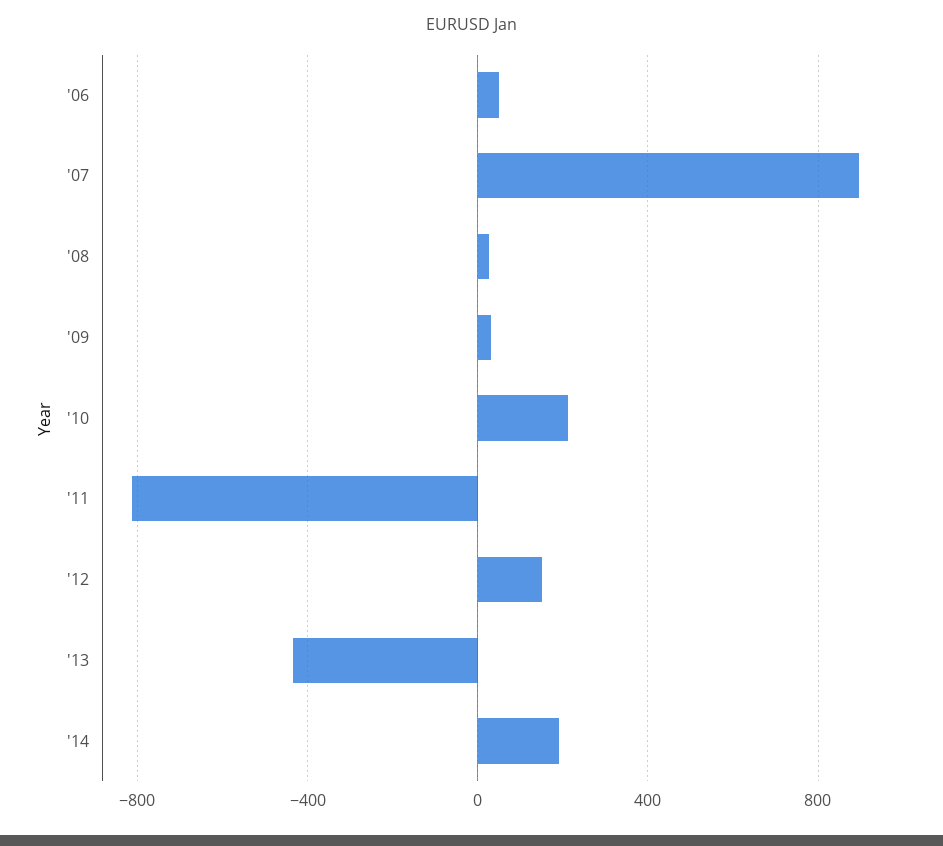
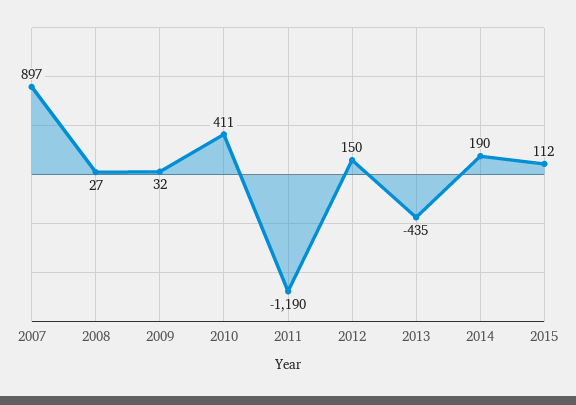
'06: 50 -> none
'10: 200 -> 411
'11: -800 -> -1190
2015: none -> 112

